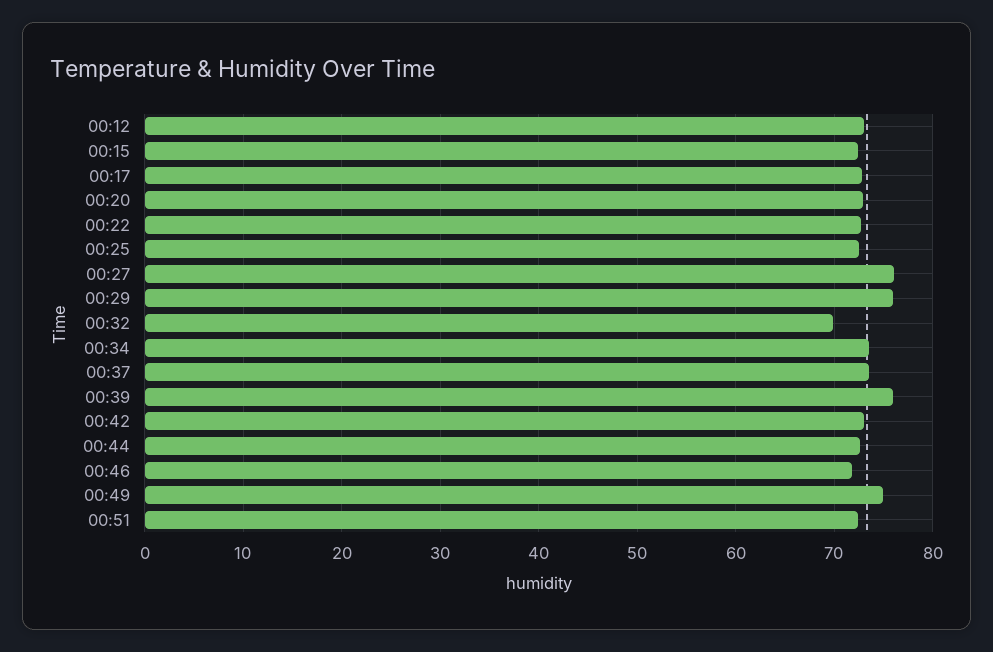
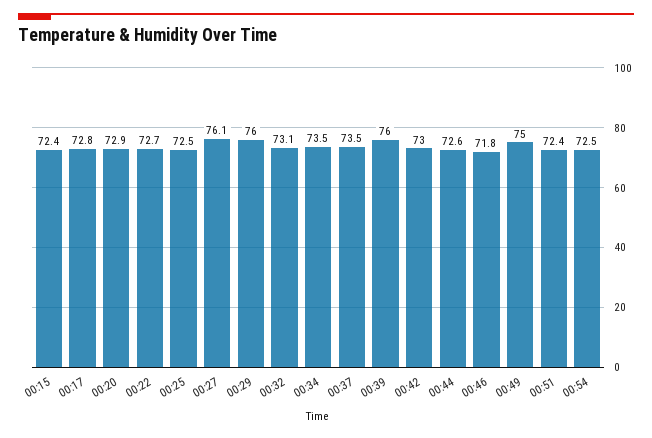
00:12: 73 -> none
00:32: 70 -> 73.1
00:54: none -> 72.5

